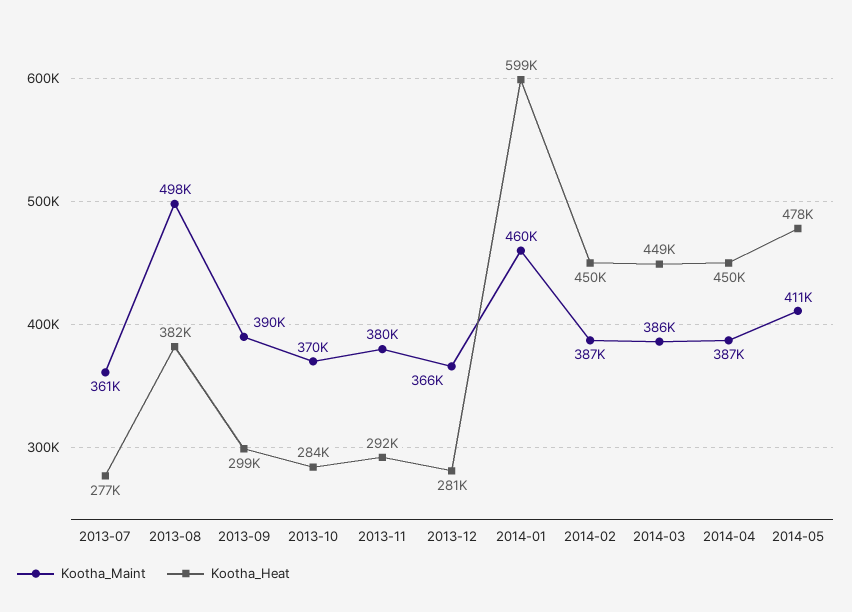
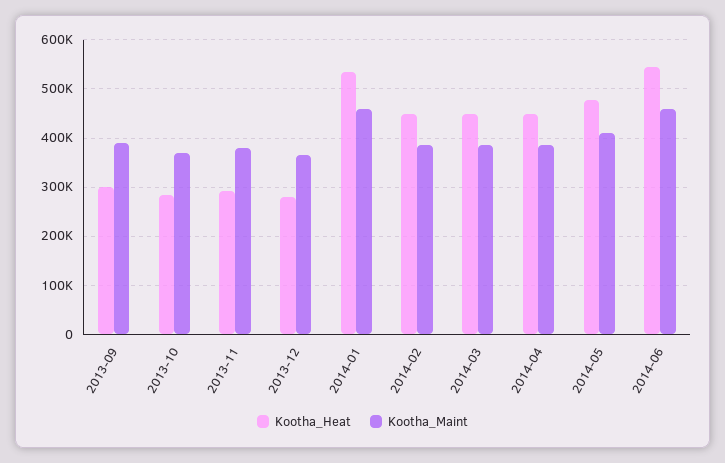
Kootha_Maint, 2013-07: 361000 -> none
Kootha_Heat, 2013-07: 277000 -> none
Kootha_Maint, 2013-08: 498000 -> none
Kootha_Heat, 2013-08: 382000 -> none
Kootha_Heat, 2014-01: 599000 -> 540000
Kootha_Heat, 2014-06: none -> 540000
Kootha_Maint, 2014-06: none -> 460000

